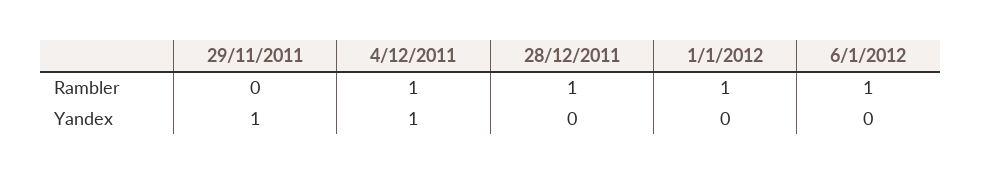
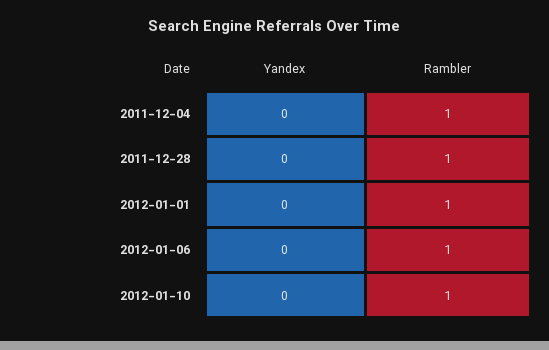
29/11/2011, Rambler: 0 -> none
29/11/2011, Yandex: 1 -> none
4/12/2011, Yandex: 1 -> 0
2012-01-10, Yandex: none -> 0
2012-01-10, Rambler: none -> 1

